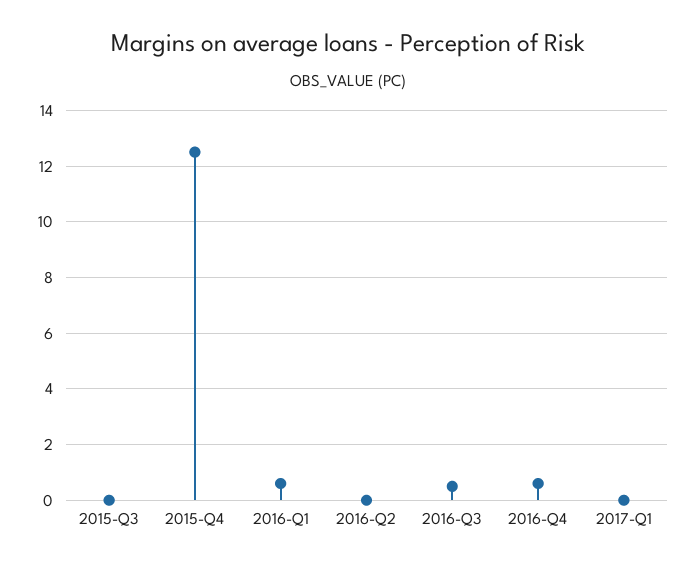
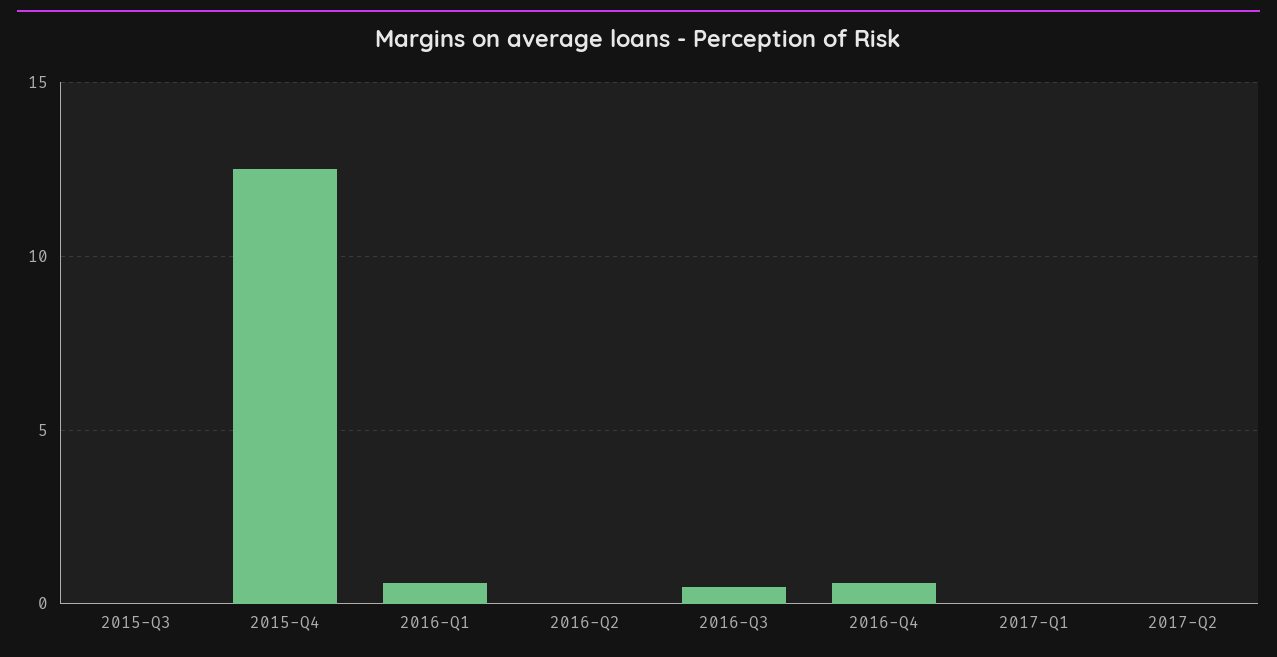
2017-Q2: none -> 0

